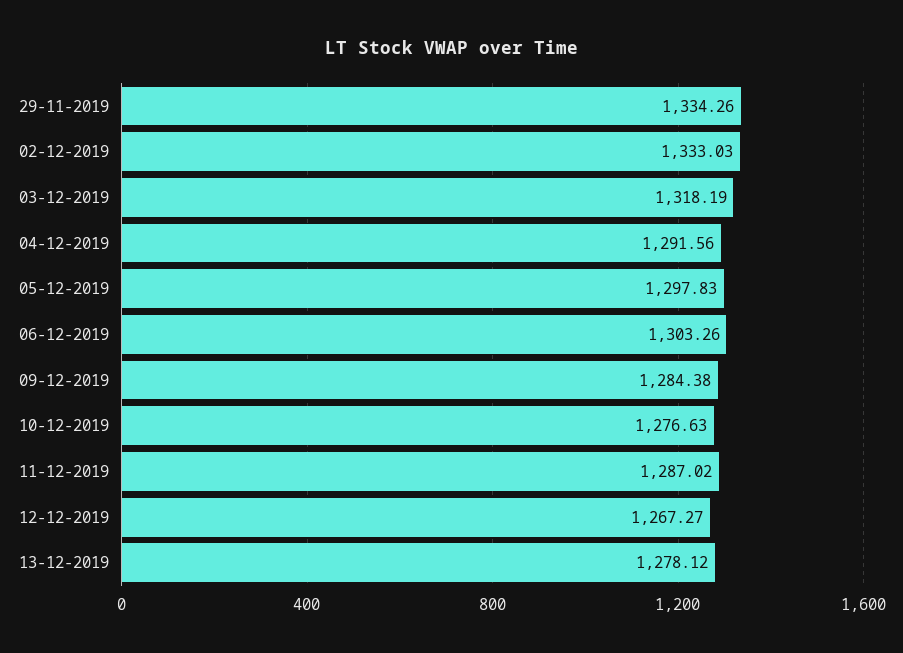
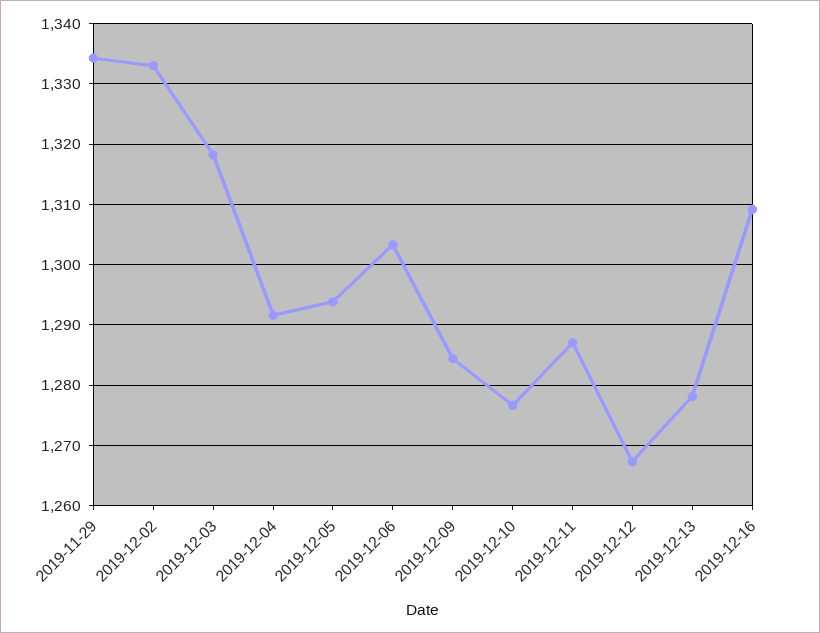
05-12-2019: 1297.83 -> 1294
2019-12-16: none -> 1309

